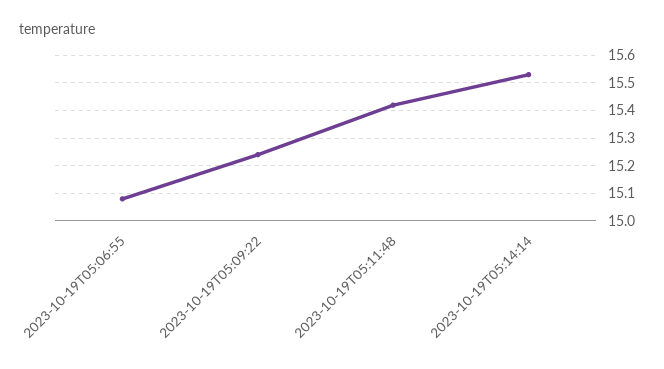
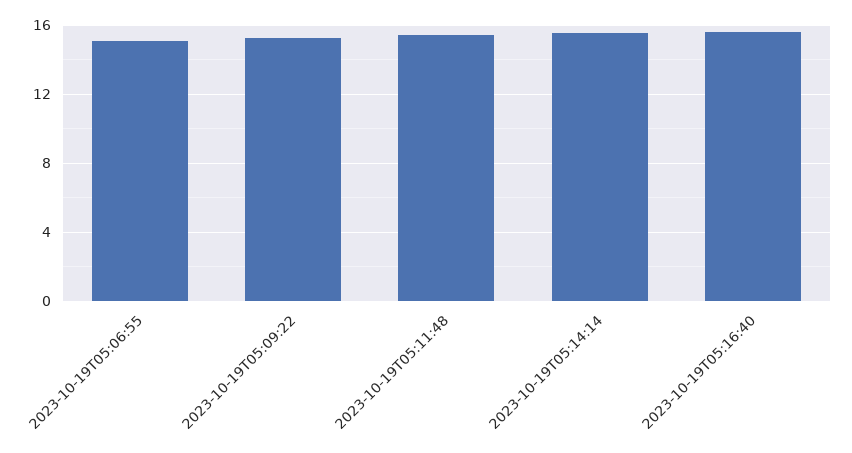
2023-10-19T05:16:40: none -> 15.5

